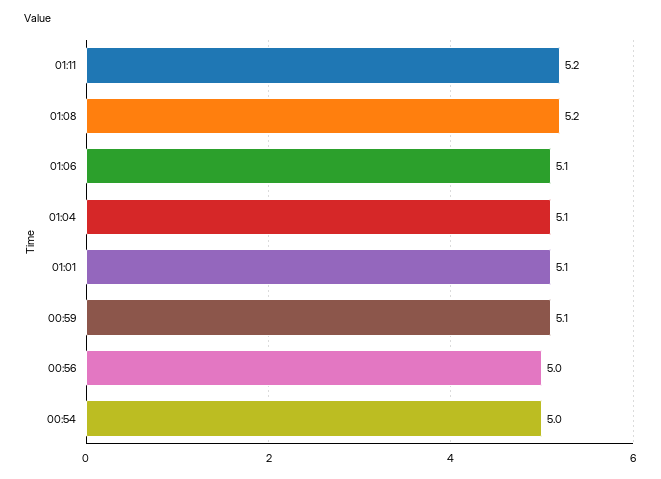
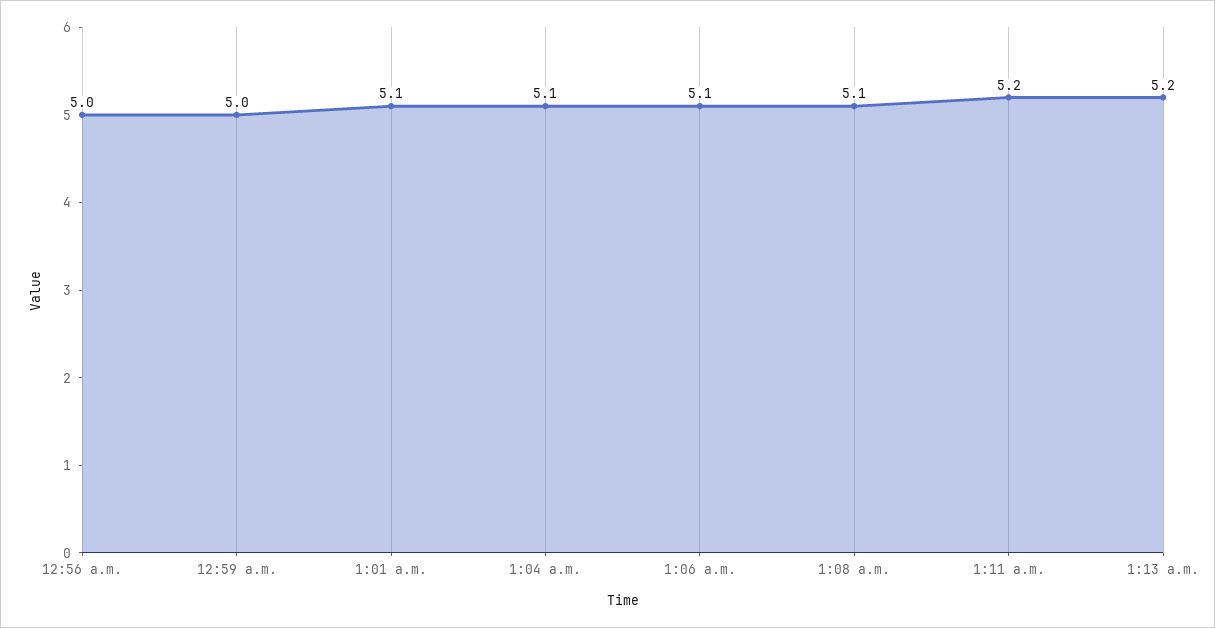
01:08: 5.2 -> 5.1
00:59: 5.1 -> 5
00:54: 5 -> none
1:13 a.m.: none -> 5.2

